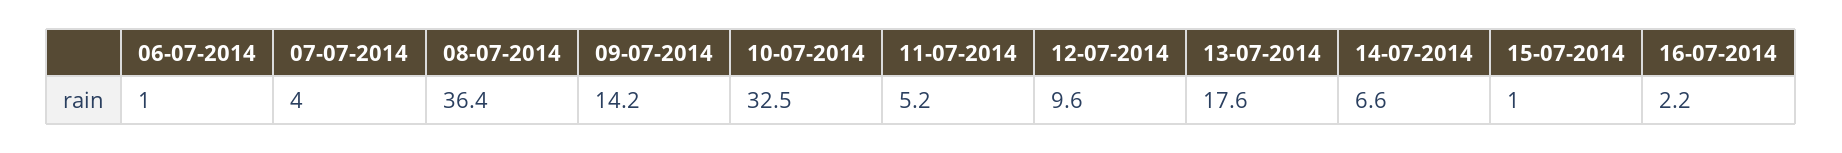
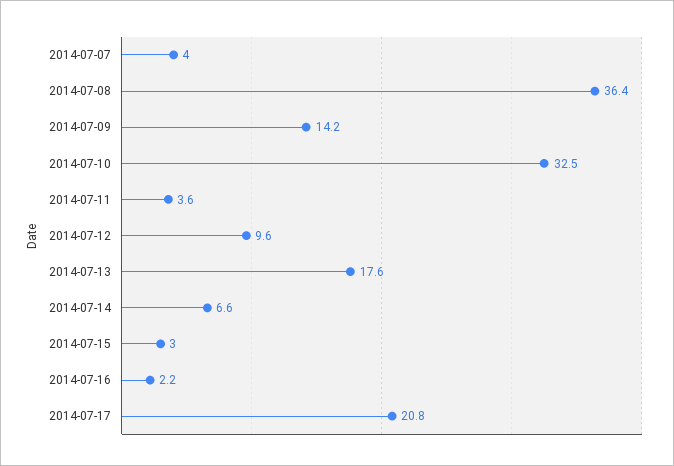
06-07-2014: 1 -> none
11-07-2014: 5.2 -> 3.6
15-07-2014: 1 -> 3
2014-07-17: none -> 20.8

